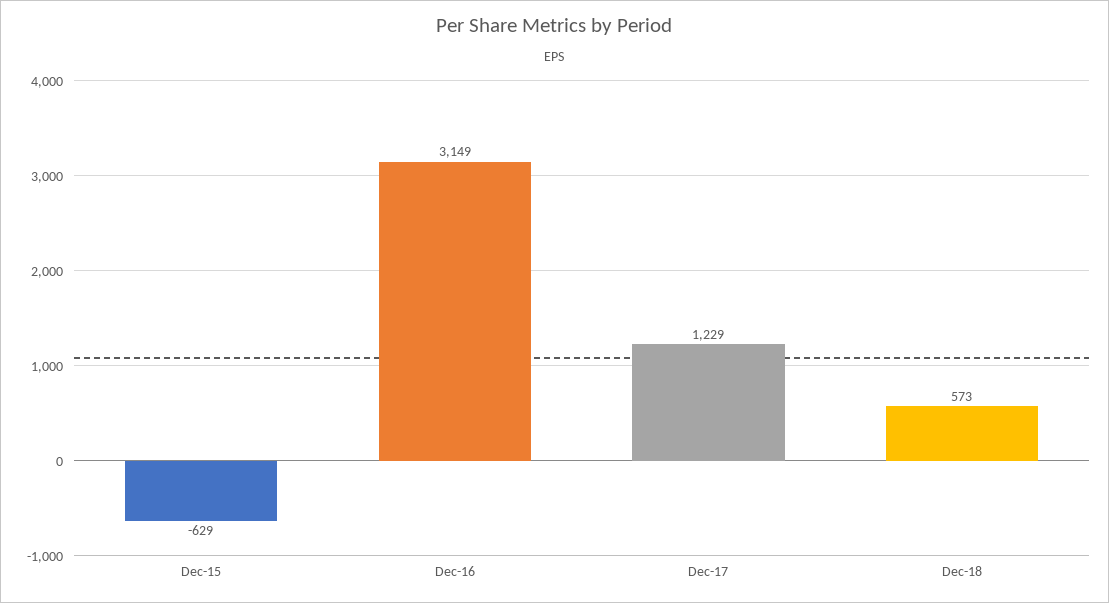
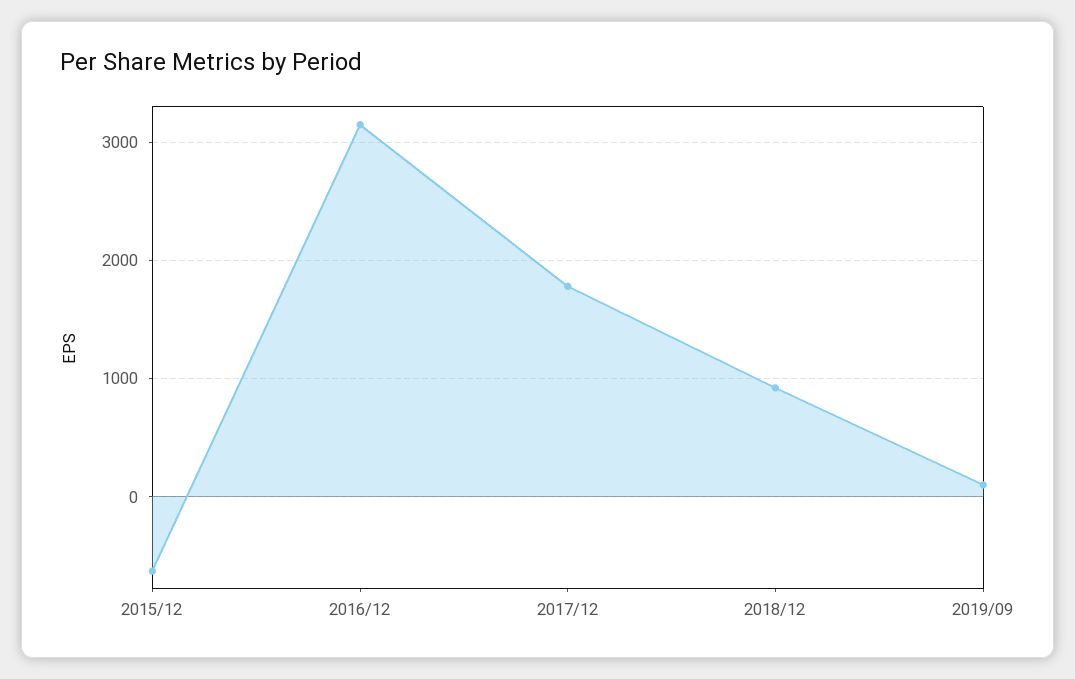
Dec-17: 1229 -> 1800
Dec-18: 573 -> 900
2019/09: none -> 100

